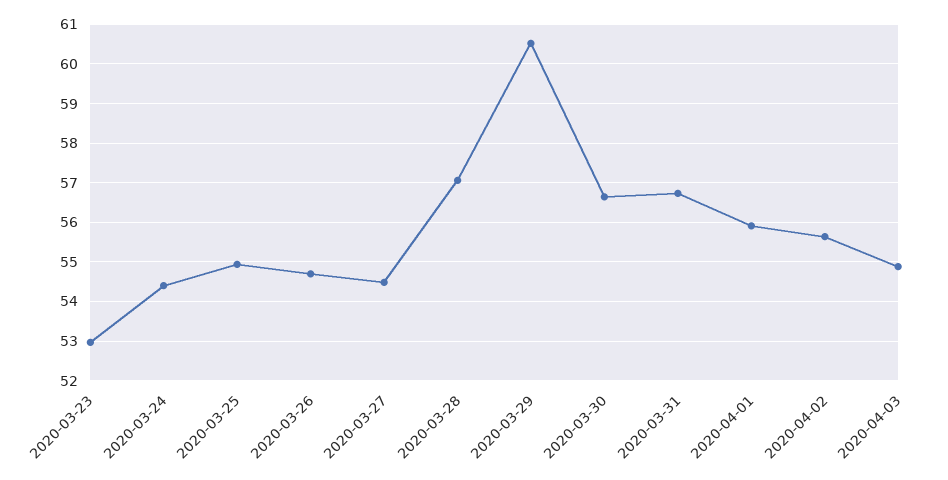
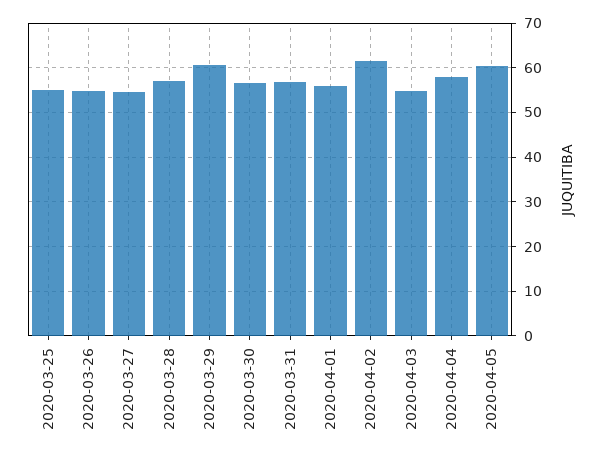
2020-03-23: 53 -> none
2020-03-24: 54.4 -> none
2020-04-02: 55.6 -> 62
2020-04-04: none -> 58
2020-04-05: none -> 60

